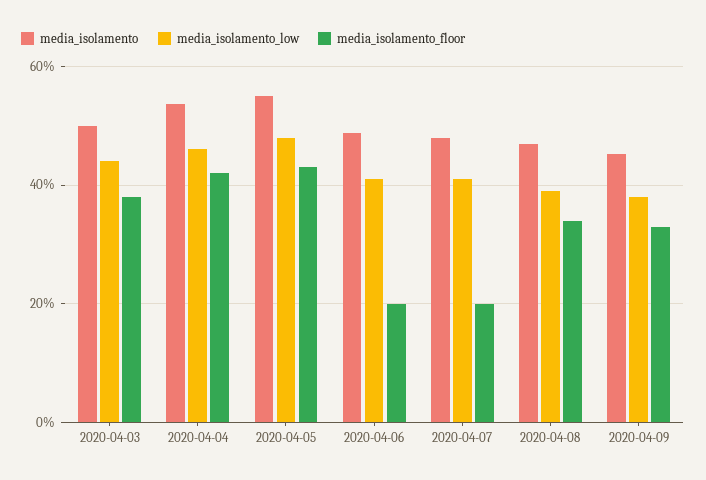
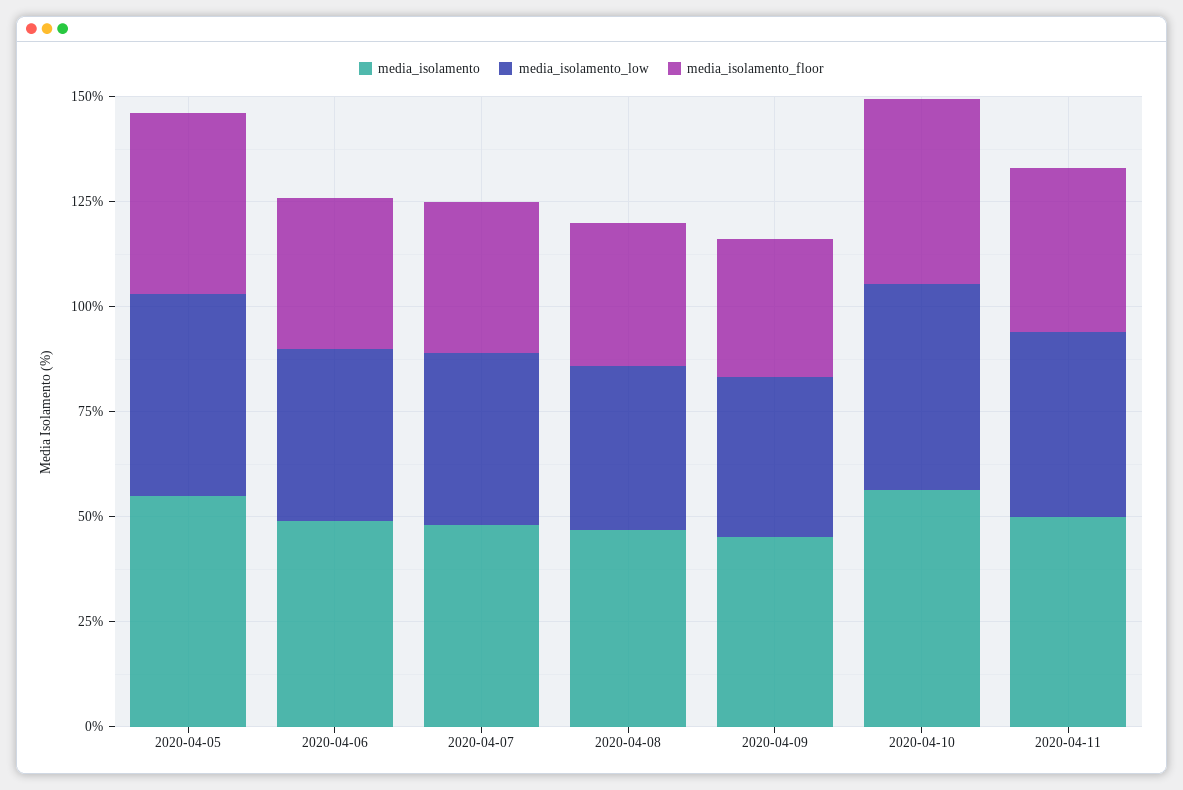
media_isolamento, 2020-04-03: 50 -> none
media_isolamento_low, 2020-04-03: 44 -> none
media_isolamento_floor, 2020-04-03: 38 -> none
media_isolamento, 2020-04-04: 54 -> none
media_isolamento_low, 2020-04-04: 46 -> none
media_isolamento_floor, 2020-04-04: 42 -> none
media_isolamento_floor, 2020-04-06: 20 -> 35
media_isolamento_floor, 2020-04-07: 20 -> 35
media_isolamento, 2020-04-10: none -> 55
media_isolamento_low, 2020-04-10: none -> 50
media_isolamento_floor, 2020-04-10: none -> 45
media_isolamento, 2020-04-11: none -> 50
media_isolamento_low, 2020-04-11: none -> 45
media_isolamento_floor, 2020-04-11: none -> 40

